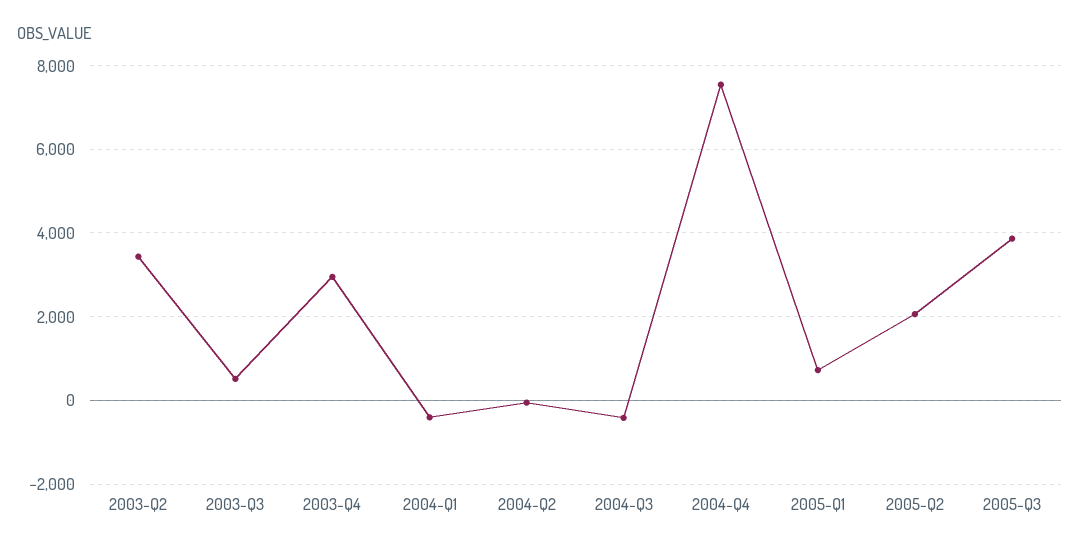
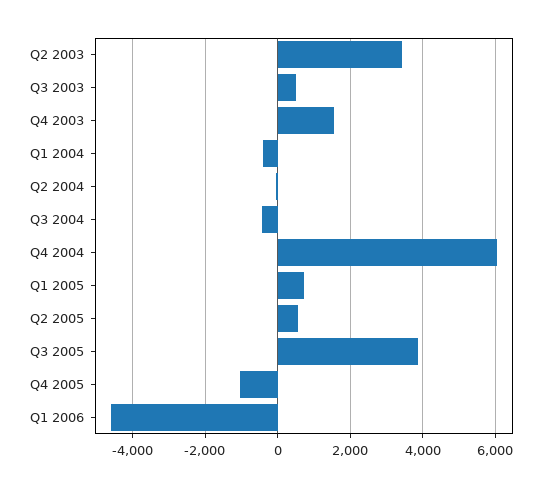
2003-Q4: 3000 -> 1600
2004-Q4: 7600 -> 6000
2005-Q2: 2000 -> 600
Q4 2005: none -> -1000
Q1 2006: none -> -4600

